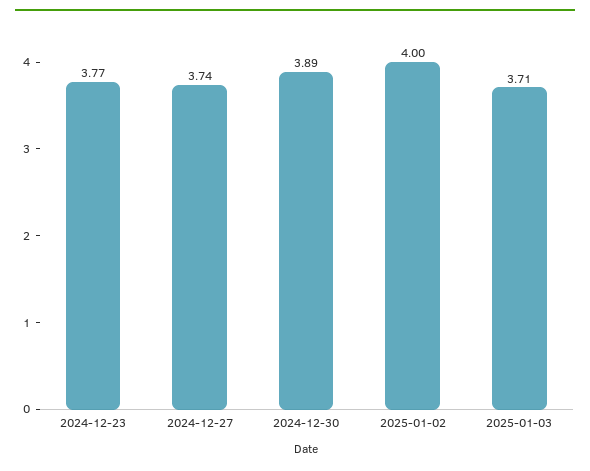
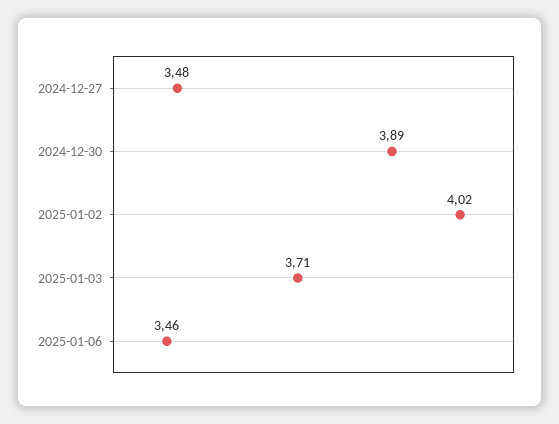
2024-12-23: 3.77 -> none
2024-12-27: 3.74 -> 3.48
2025-01-02: 4 -> 4.02
2025-01-06: none -> 3.46

